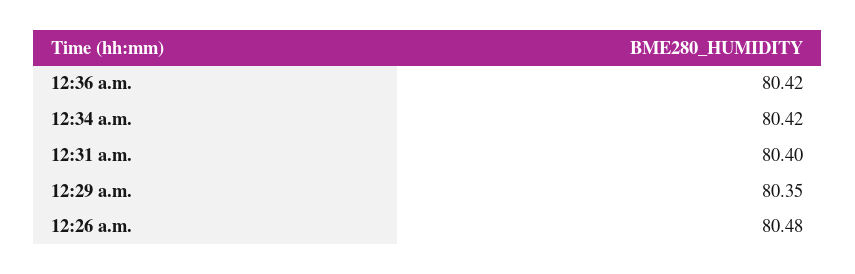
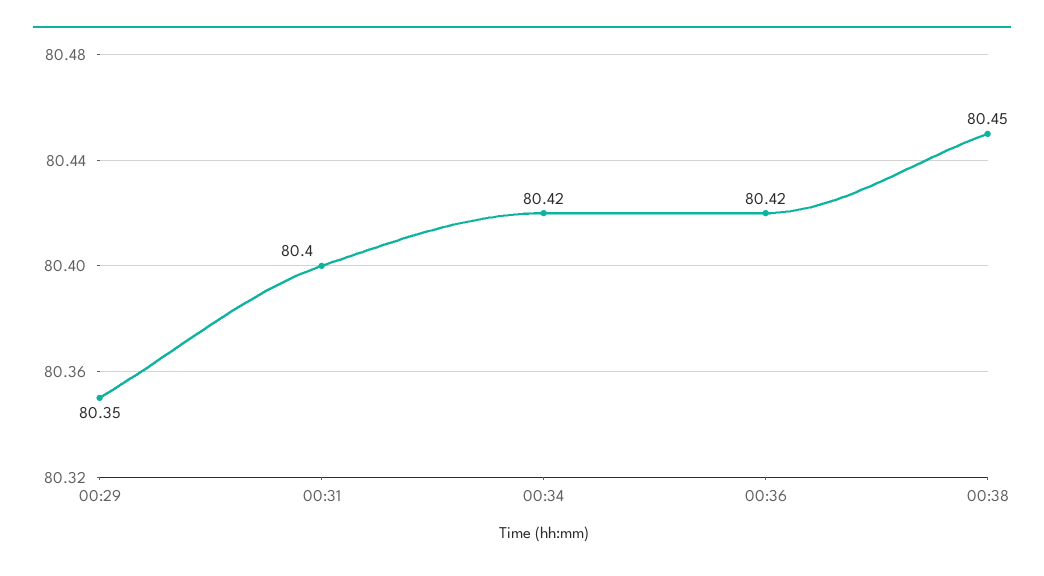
12:26 a.m.: 80.48 -> none
00:38: none -> 80.45

